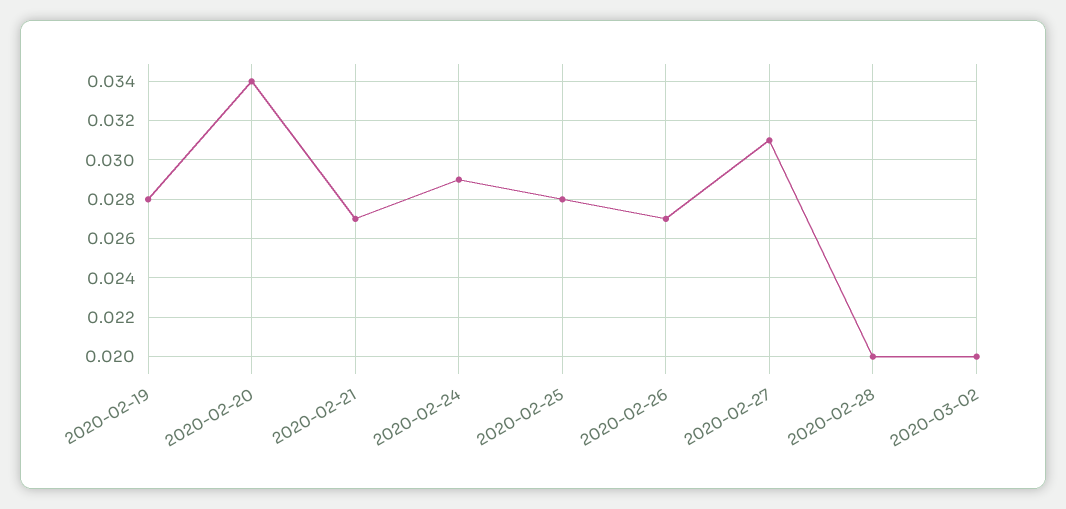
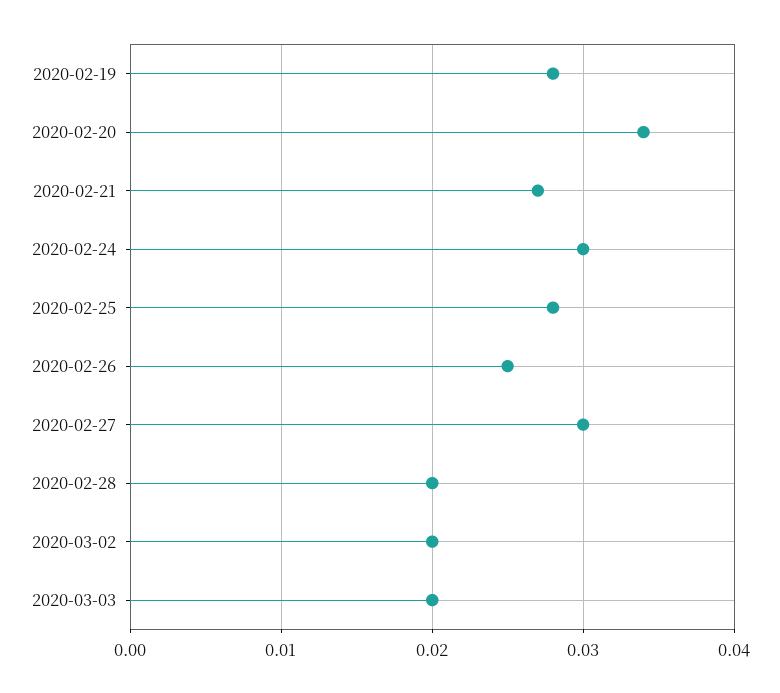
2020-02-24: 0.029 -> 0.03
2020-02-26: 0.027 -> 0.025
2020-02-27: 0.031 -> 0.03
2020-03-03: none -> 0.02

